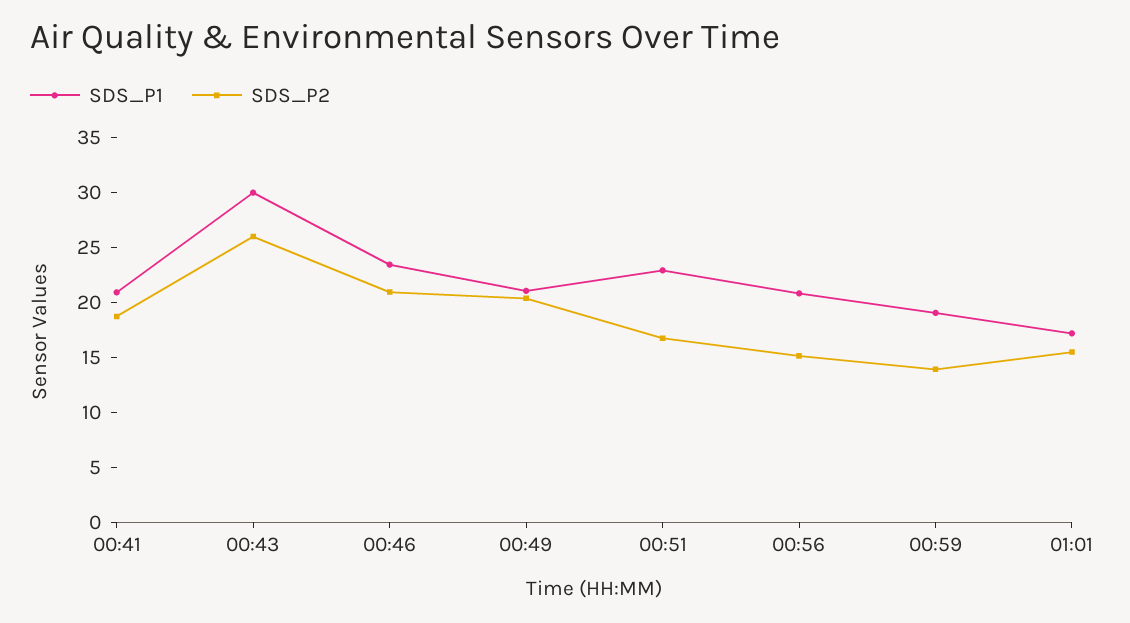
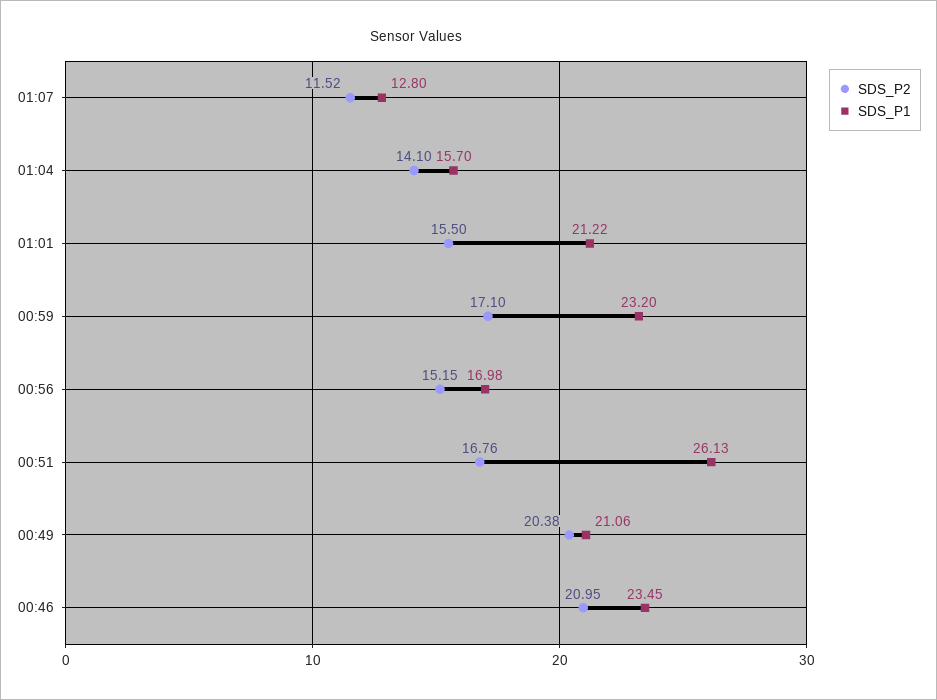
SDS_P1, 00:41: 21 -> none
SDS_P2, 00:41: 19 -> none
SDS_P1, 00:43: 30 -> none
SDS_P2, 00:43: 26 -> none
SDS_P1, 00:51: 23 -> 26.13
SDS_P1, 00:56: 21 -> 16.98
SDS_P1, 00:59: 19 -> 23.2
SDS_P2, 00:59: 14 -> 17.1
SDS_P1, 01:01: 17 -> 21.22
SDS_P2, 01:07: none -> 11.52
SDS_P1, 01:07: none -> 12.8
SDS_P2, 01:04: none -> 14.1
SDS_P1, 01:04: none -> 15.7

